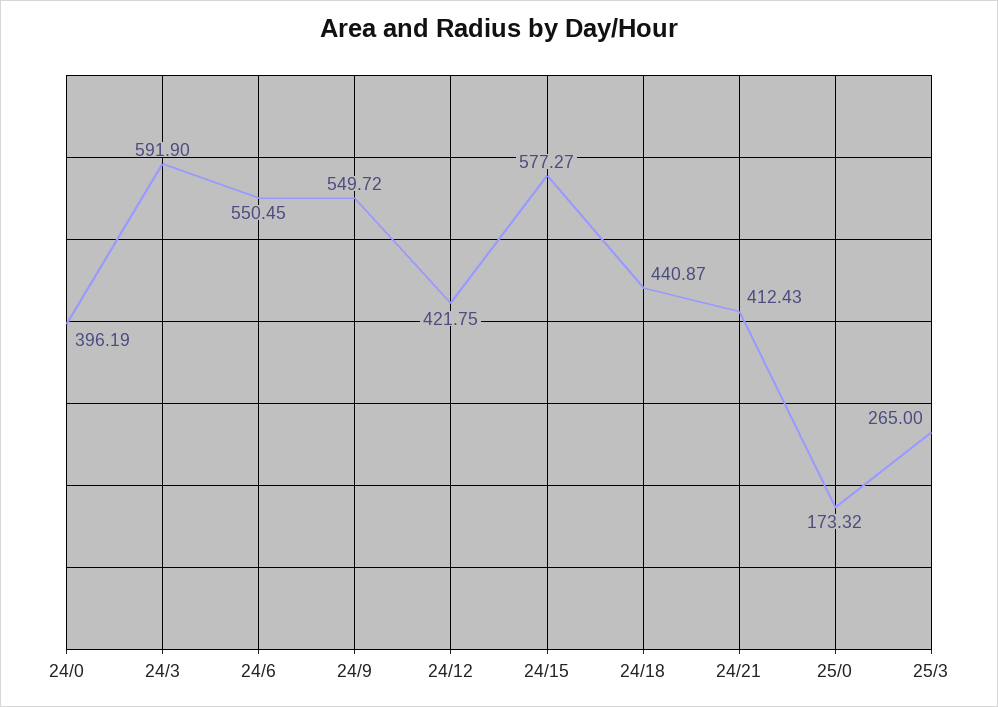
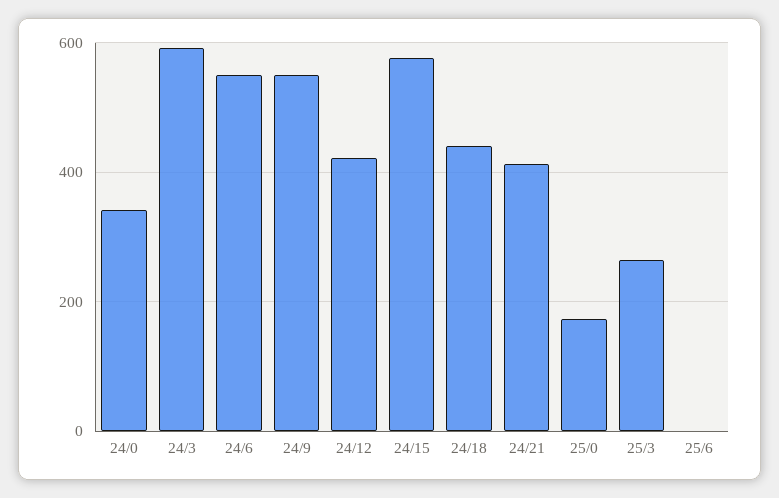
24/0: 396.19 -> 340
25/6: none -> 0

